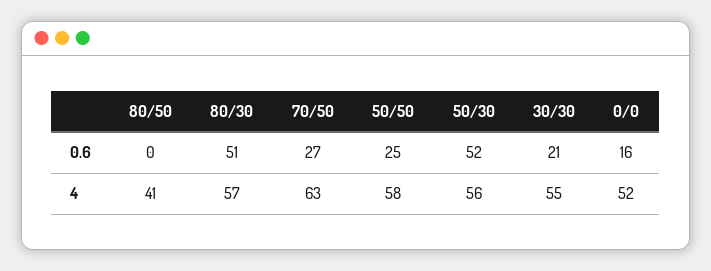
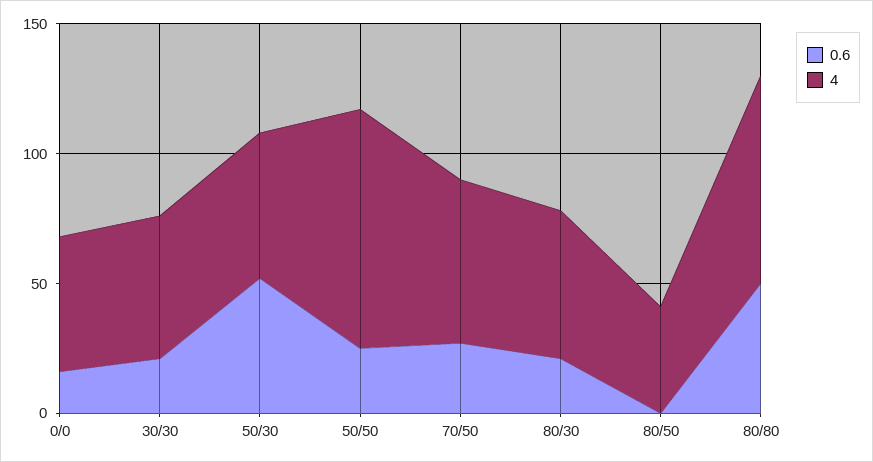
0.6, 80/30: 51 -> 20
4, 50/50: 58 -> 90
0.6, 80/80: none -> 50
4, 80/80: none -> 80

